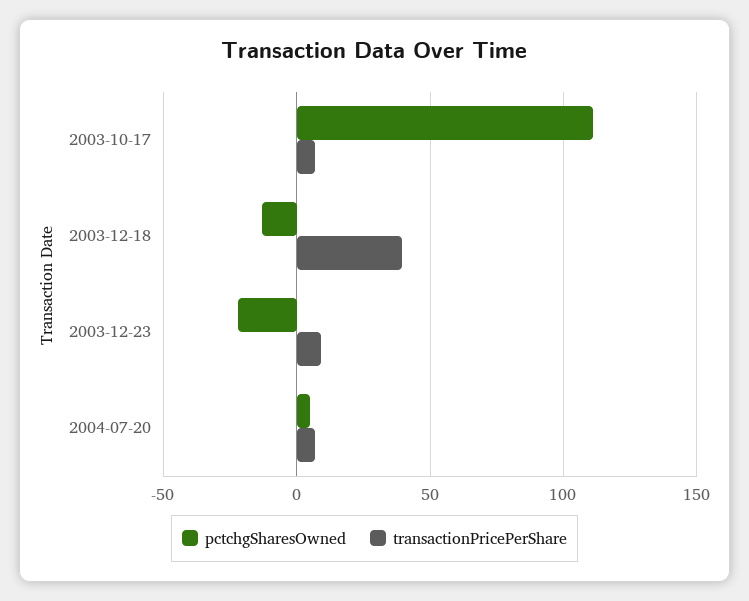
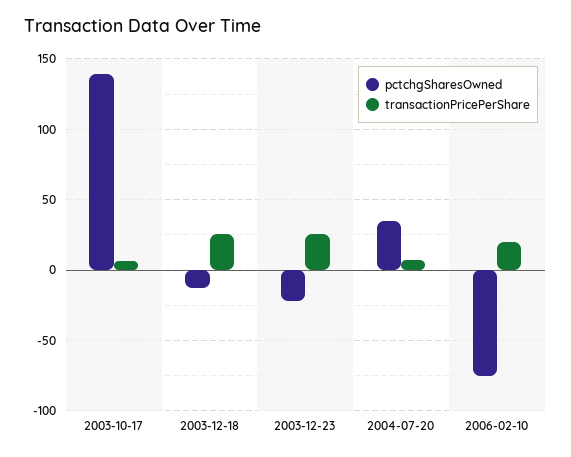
pctchgSharesOwned, 2003-10-17: 110 -> 140
transactionPricePerShare, 2003-12-18: 40 -> 25
transactionPricePerShare, 2003-12-23: 10 -> 25
pctchgSharesOwned, 2004-07-20: 5 -> 35
pctchgSharesOwned, 2006-02-10: none -> -75
transactionPricePerShare, 2006-02-10: none -> 20

